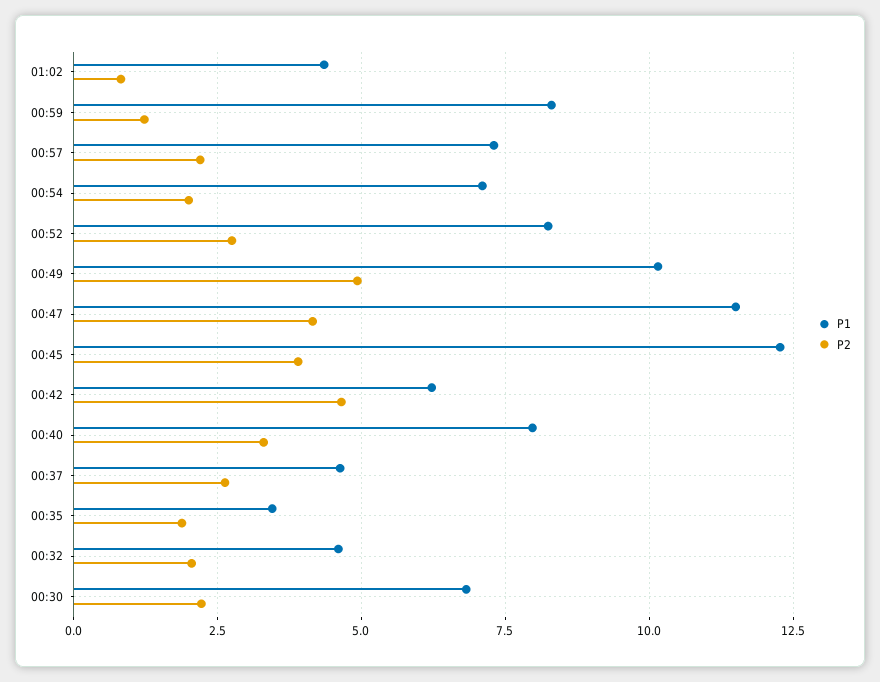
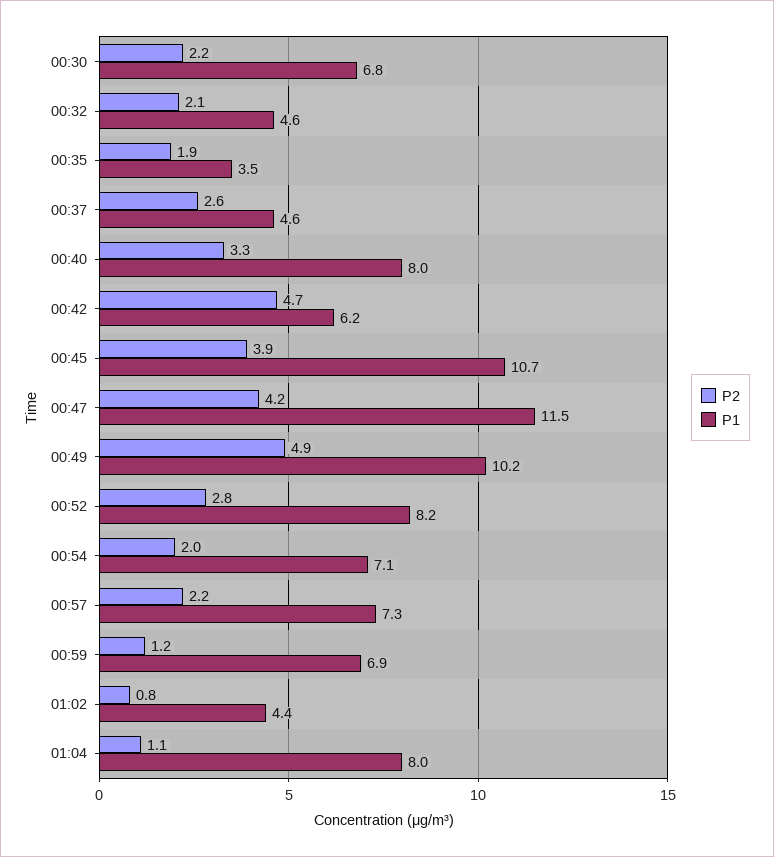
P1, 00:59: 8.25 -> 6.9
P1, 00:45: 12.25 -> 10.7
P2, 01:04: none -> 1.1
P1, 01:04: none -> 8

